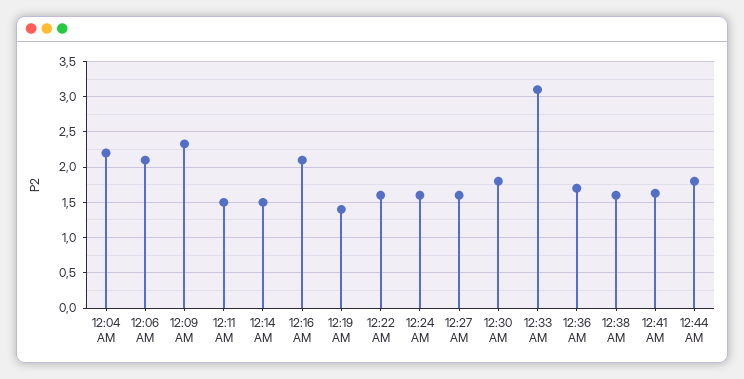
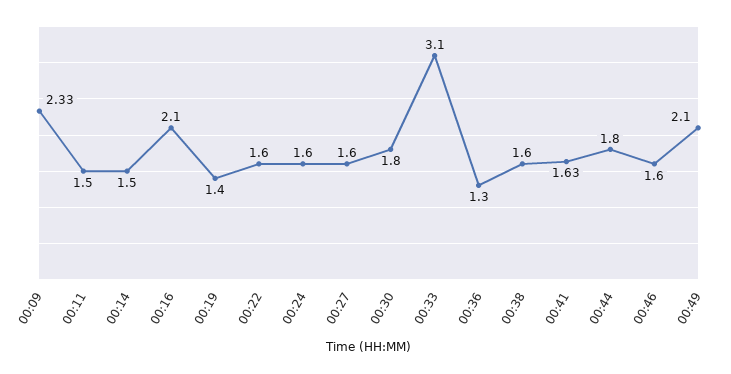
12:04 AM: 2.2 -> none
12:06 AM: 2.1 -> none
12:36 AM: 1.7 -> 1.3
00:46: none -> 1.6
00:49: none -> 2.1

